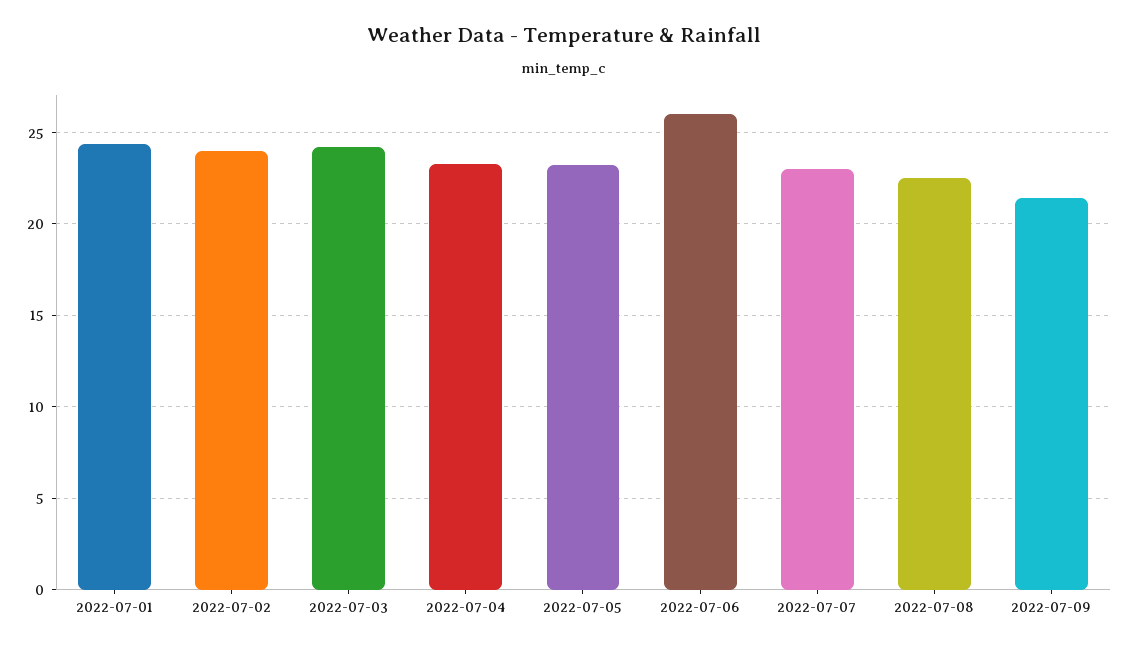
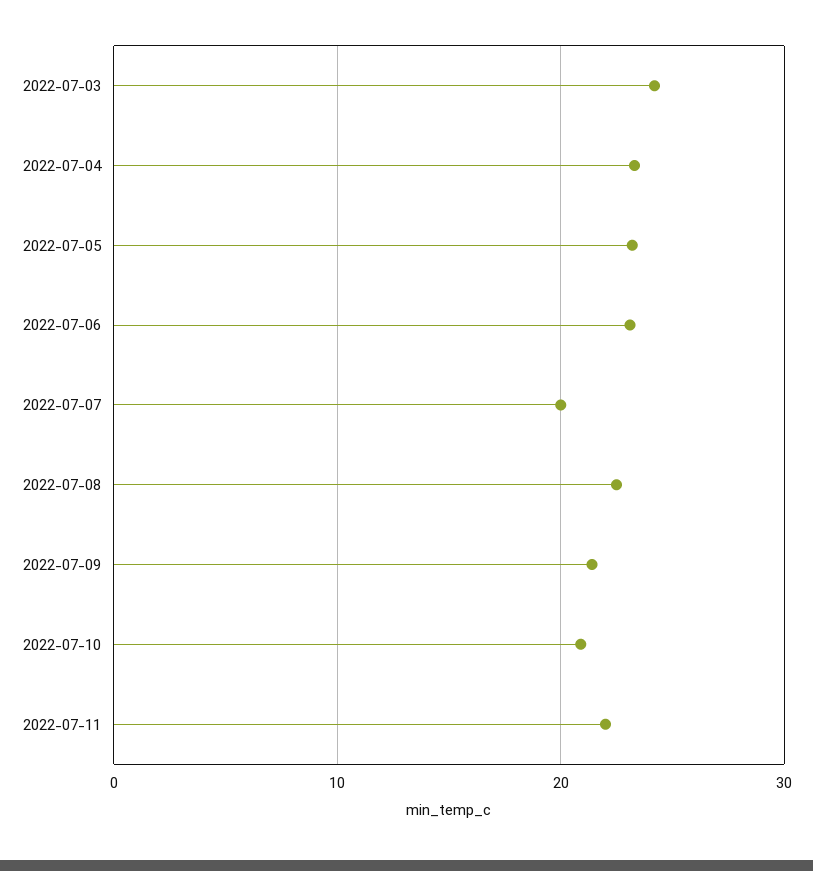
2022-07-01: 24.5 -> none
2022-07-02: 24 -> none
2022-07-06: 26 -> 23
2022-07-07: 23 -> 20
2022-07-10: none -> 21
2022-07-11: none -> 22

